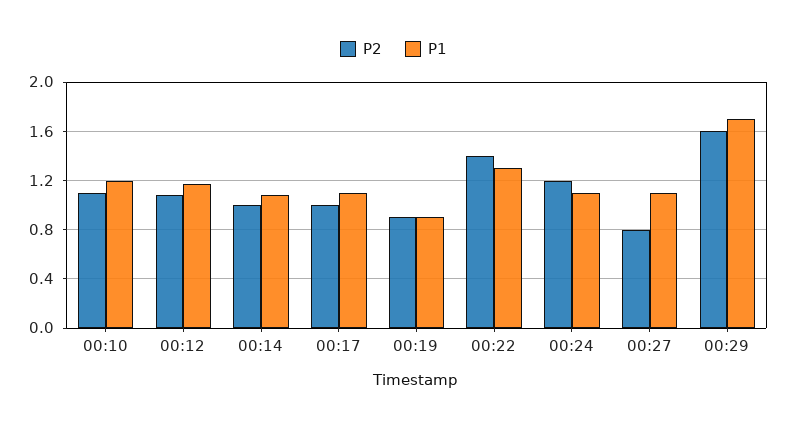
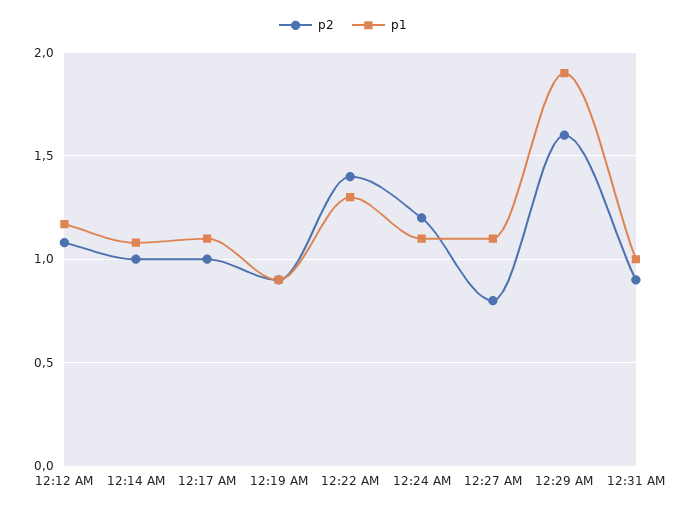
P2, 00:10: 1.1 -> none
P1, 00:10: 1.2 -> none
P1, 00:29: 1.7 -> 1.9
P2, 12:31 AM: none -> 0.9
P1, 12:31 AM: none -> 1

